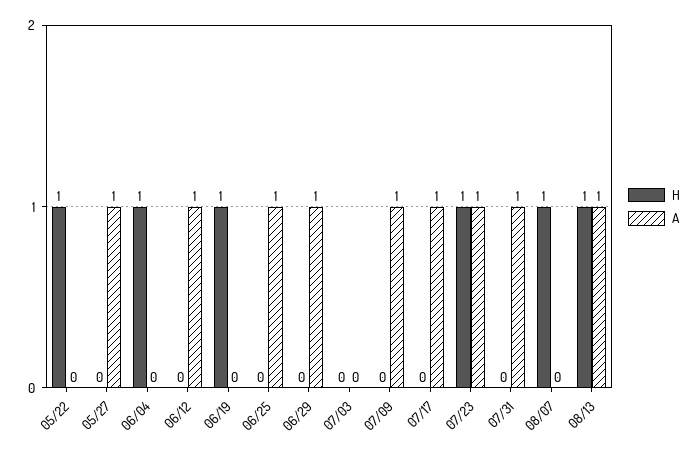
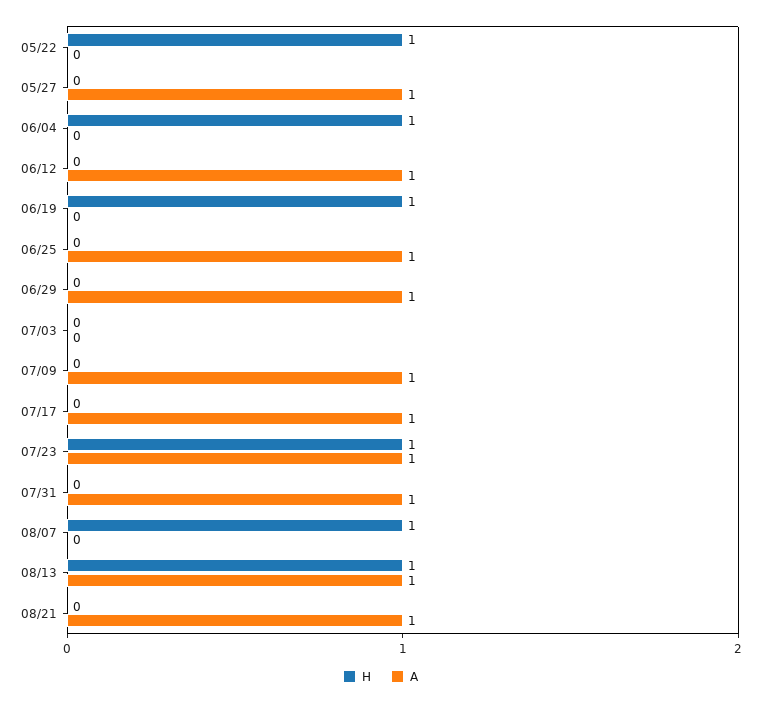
H, 08/21: none -> 0
A, 08/21: none -> 1

